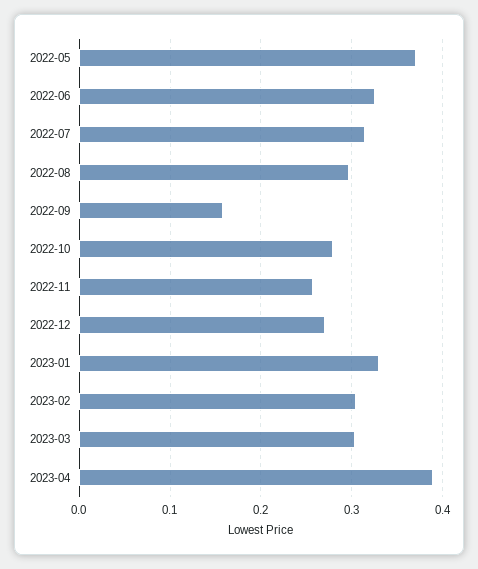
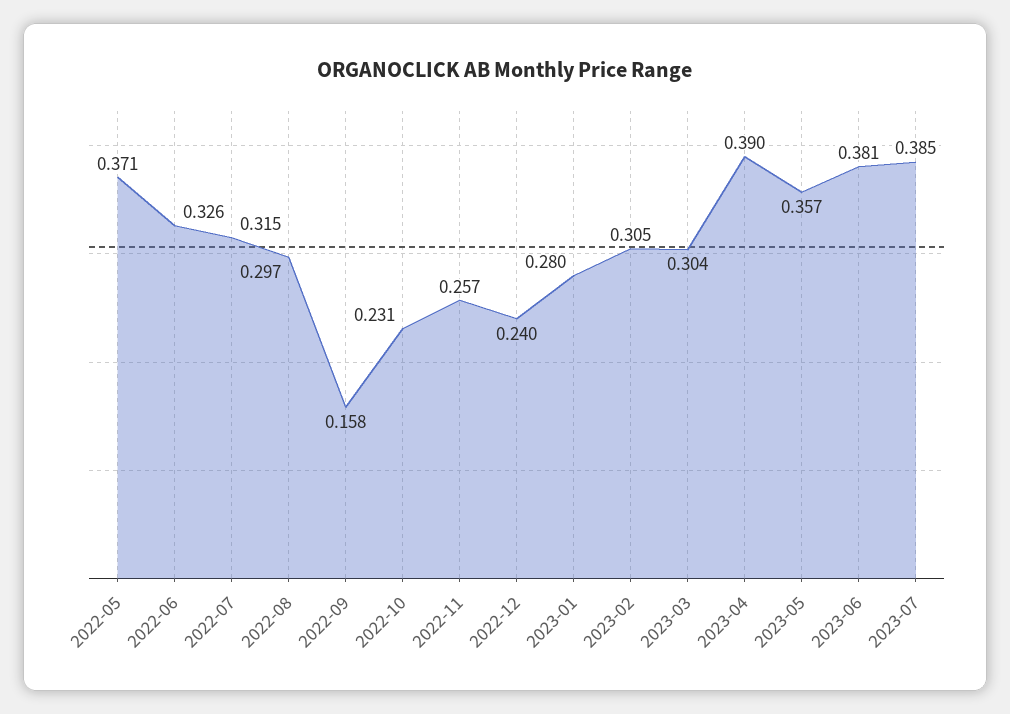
2022-10: 0.28 -> 0.231
2022-12: 0.27 -> 0.24
2023-01: 0.33 -> 0.28
2023-05: none -> 0.357
2023-06: none -> 0.381
2023-07: none -> 0.385

